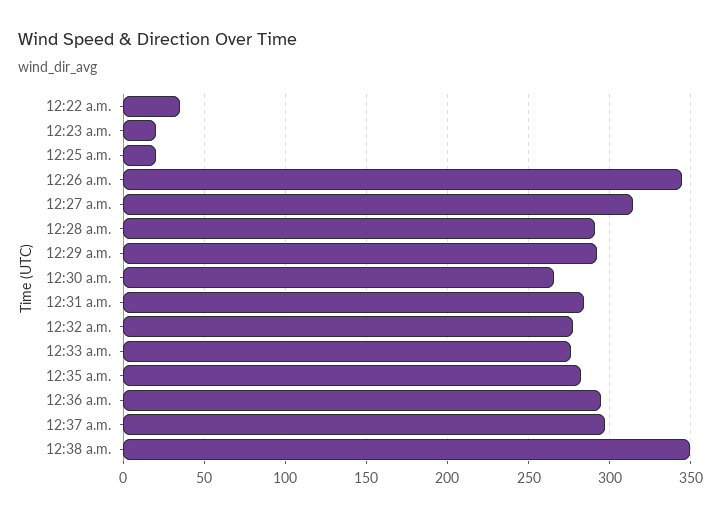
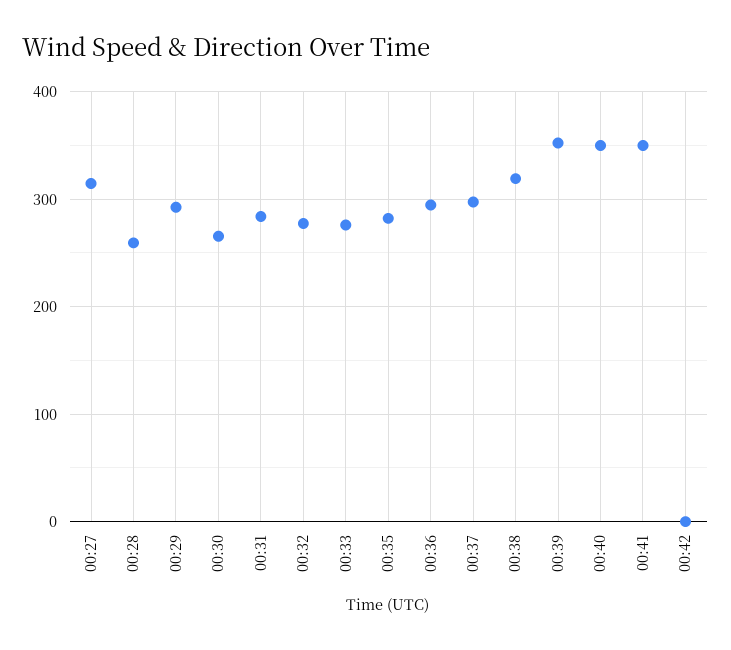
12:22 a.m.: 35 -> none
12:23 a.m.: 20 -> none
12:25 a.m.: 20 -> none
12:26 a.m.: 345 -> none
12:28 a.m.: 290 -> 260
12:38 a.m.: 350 -> 320
00:39: none -> 350
00:40: none -> 350
00:41: none -> 350
00:42: none -> 0

